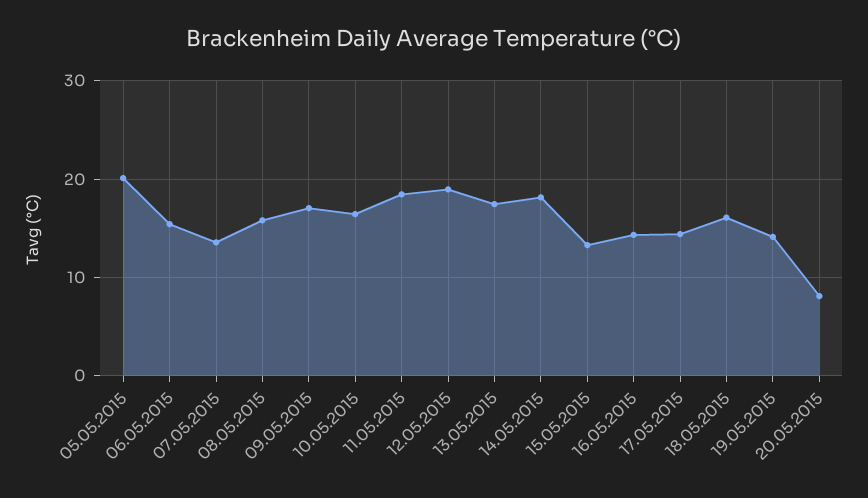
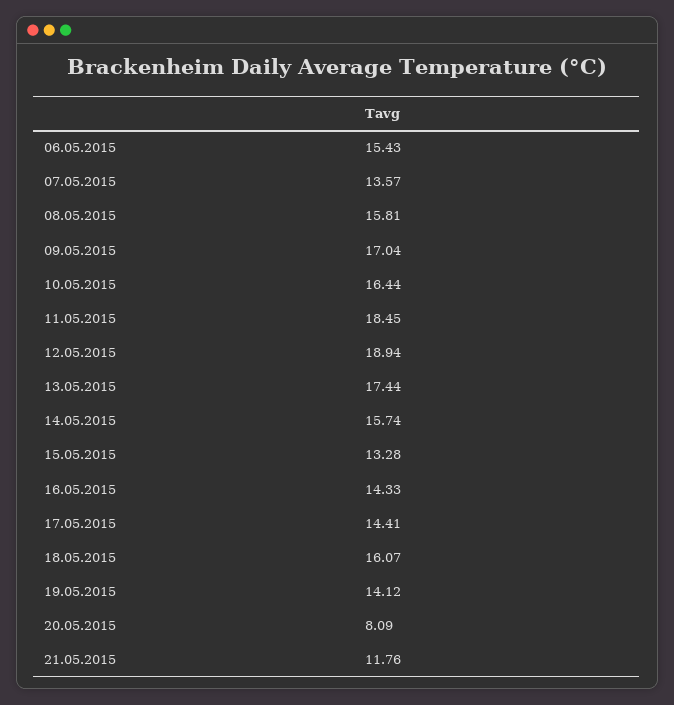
05.05.2015: 20 -> none
14.05.2015: 18 -> 15.74
21.05.2015: none -> 11.76

